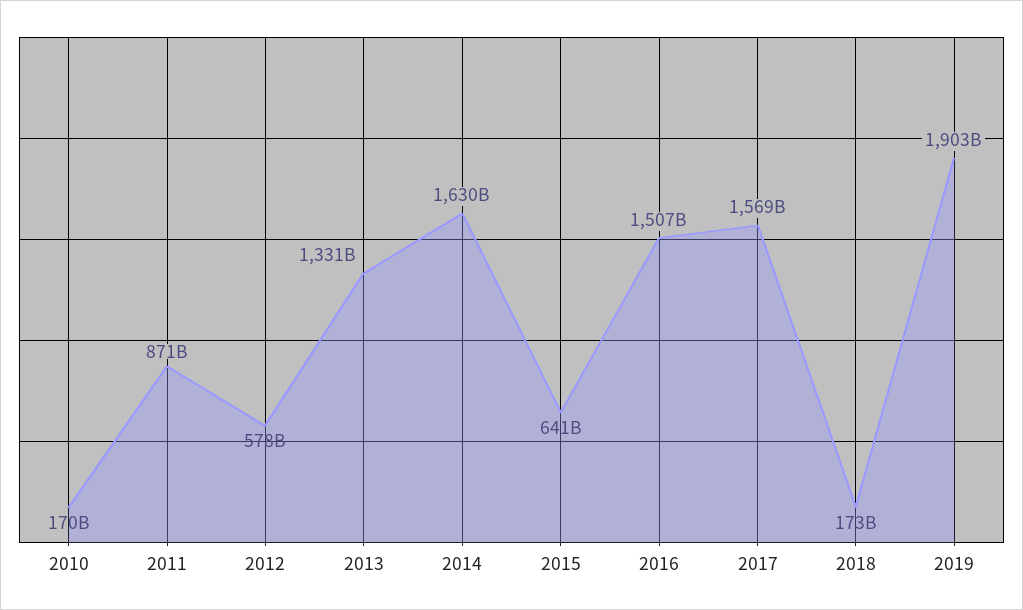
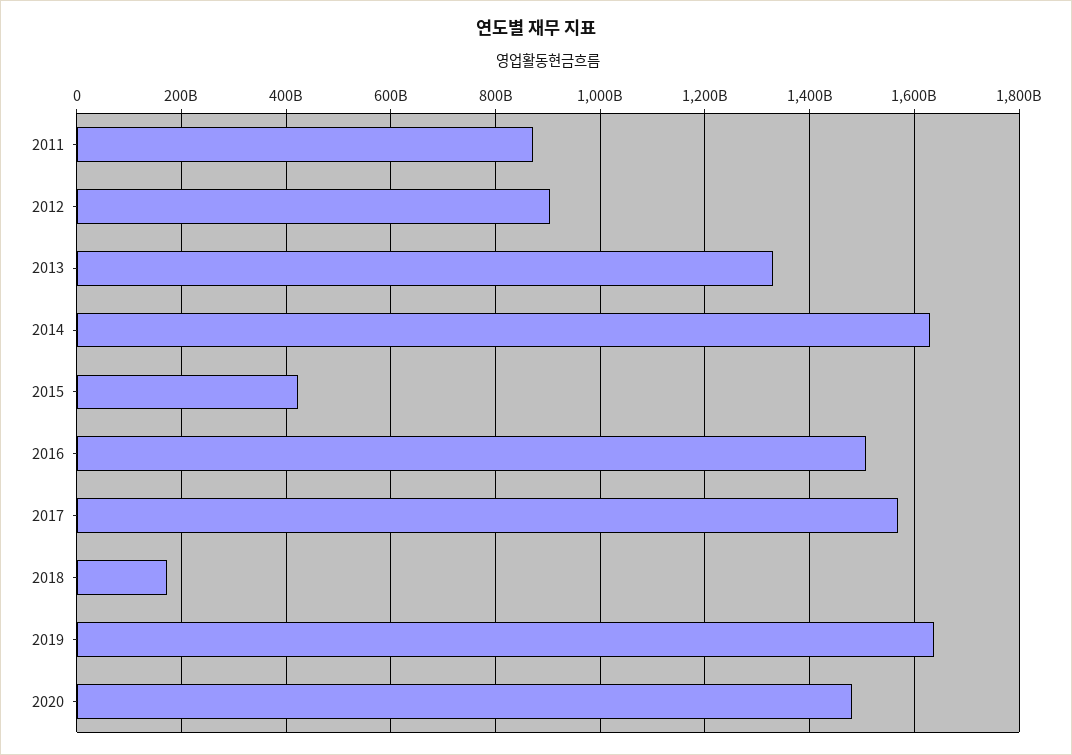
2010: 170000000000 -> none
2012: 578000000000 -> 900000000000
2015: 641000000000 -> 420000000000
2019: 1903000000000 -> 1640000000000
2020: none -> 1480000000000

